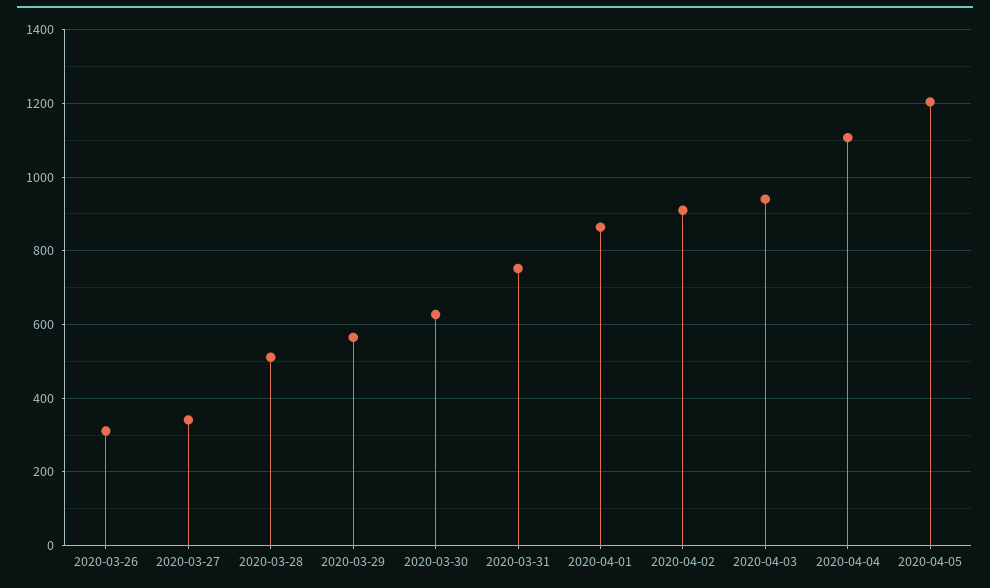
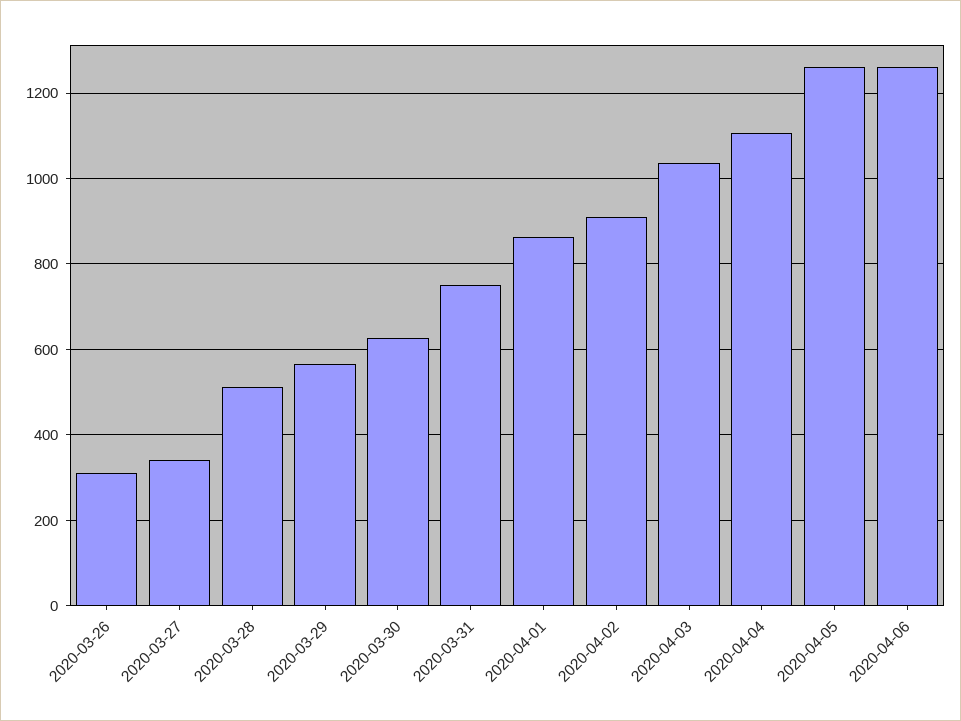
2020-04-03: 940 -> 1040
2020-04-05: 1200 -> 1260
2020-04-06: none -> 1260

